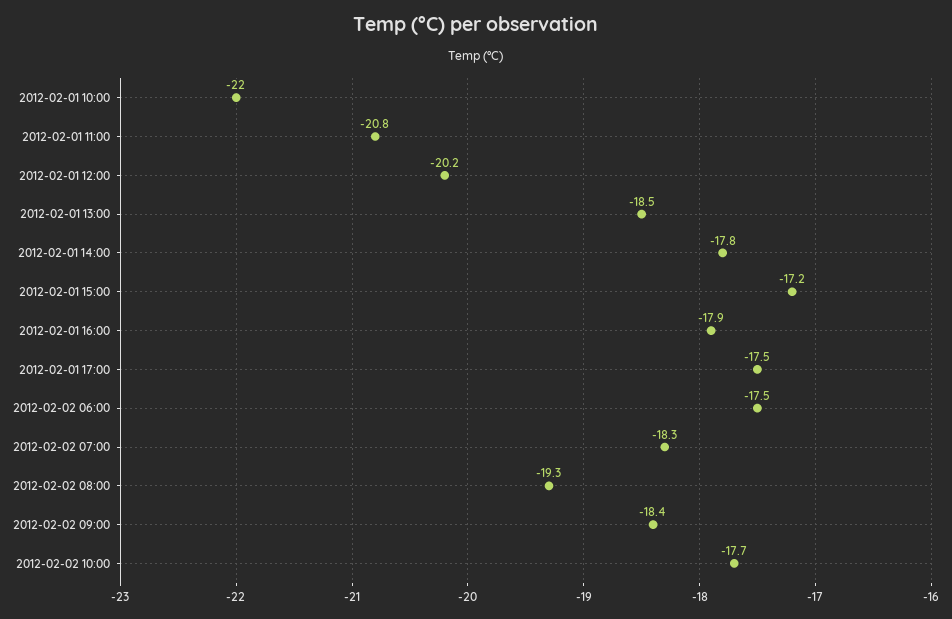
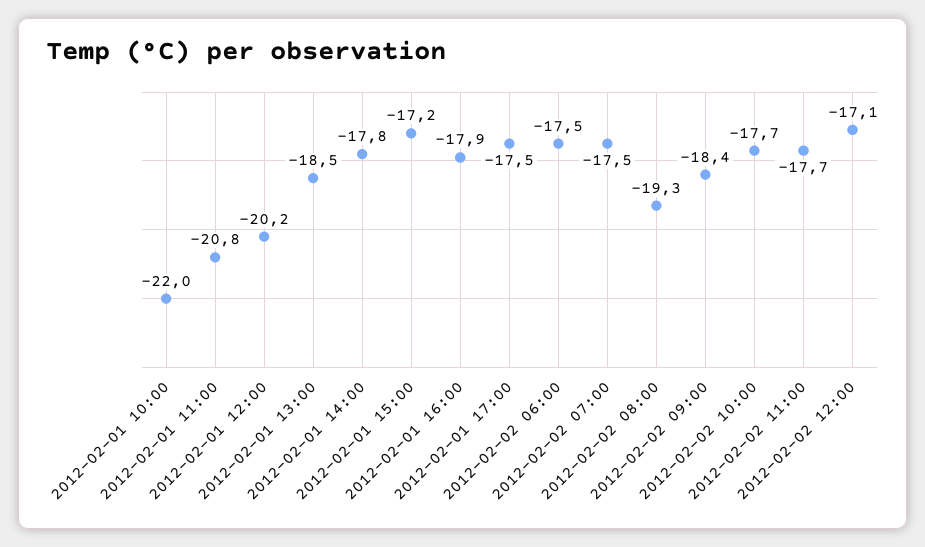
2012-02-02 07:00: -18.3 -> -17.5
2012-02-02 11:00: none -> -17.7
2012-02-02 12:00: none -> -17.1

